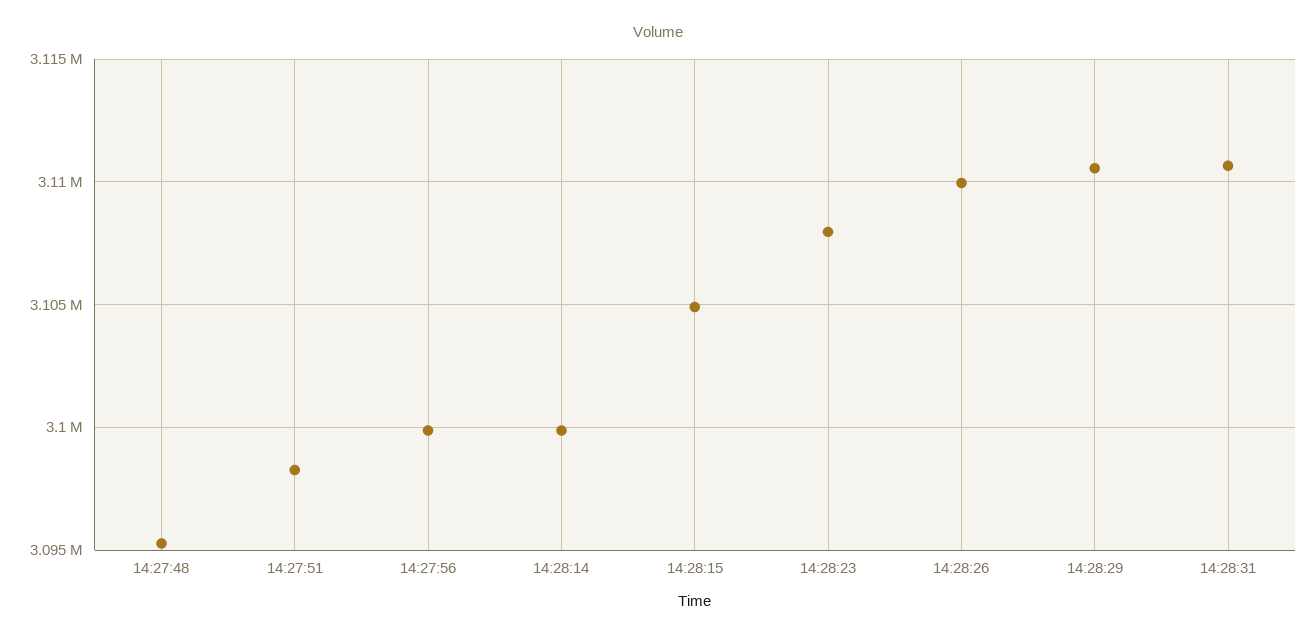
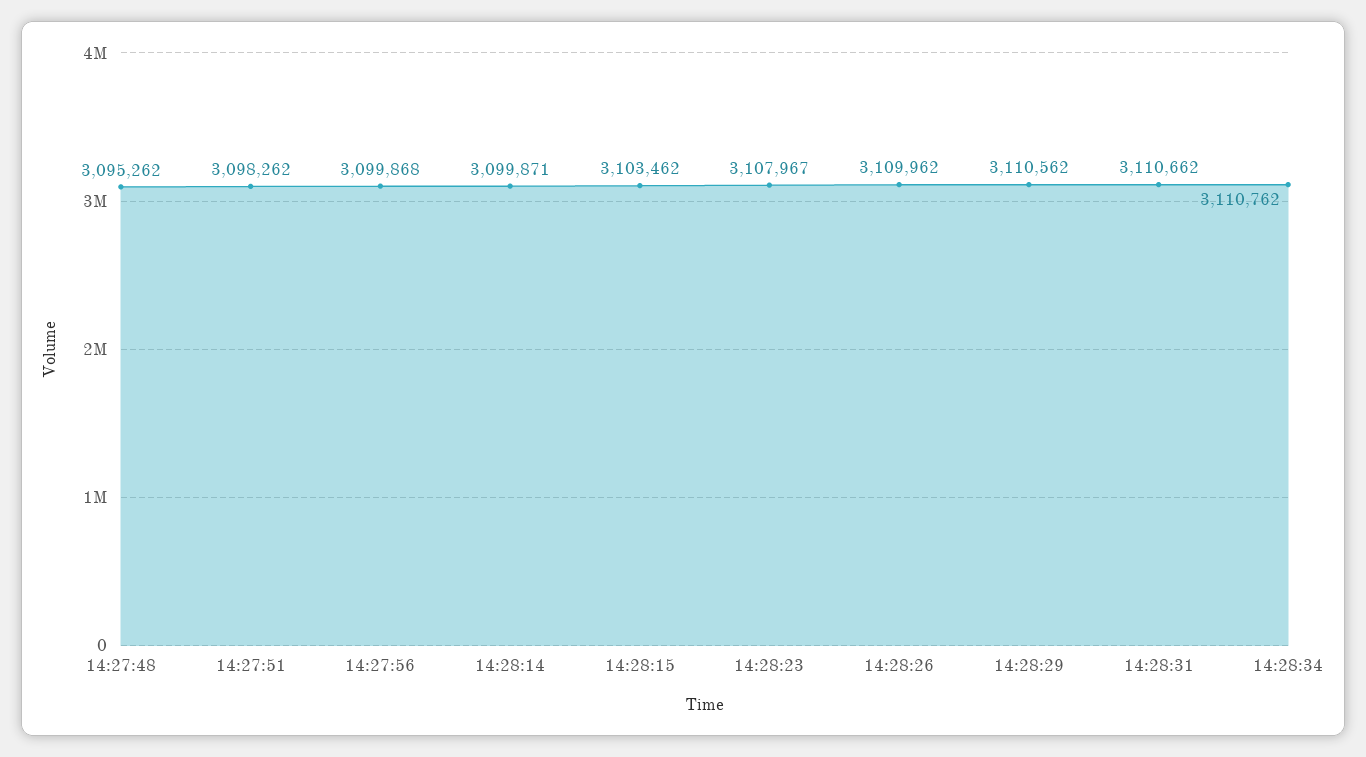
14:28:15: 3105000 -> 3103462
14:28:34: none -> 3110762

